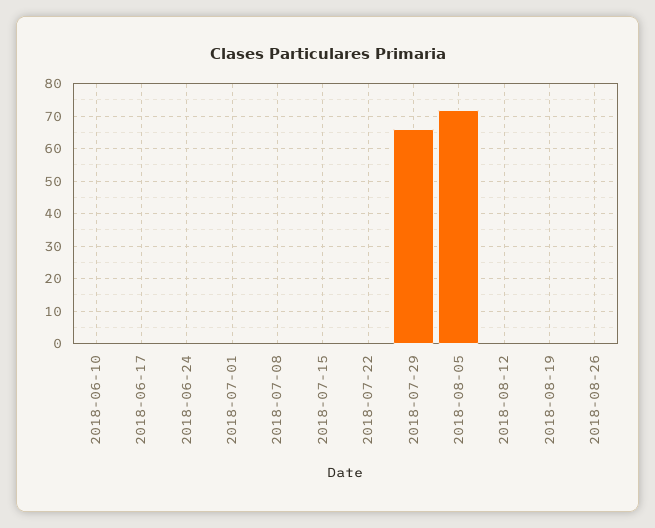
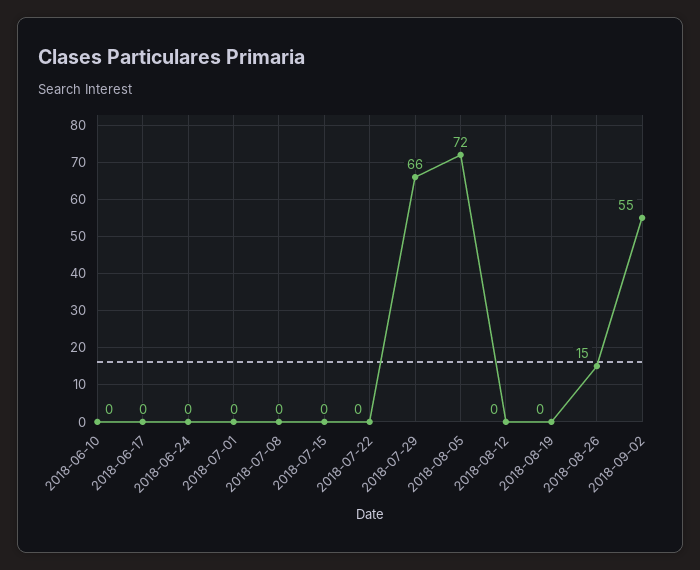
2018-08-26: 0 -> 15
2018-09-02: none -> 55

